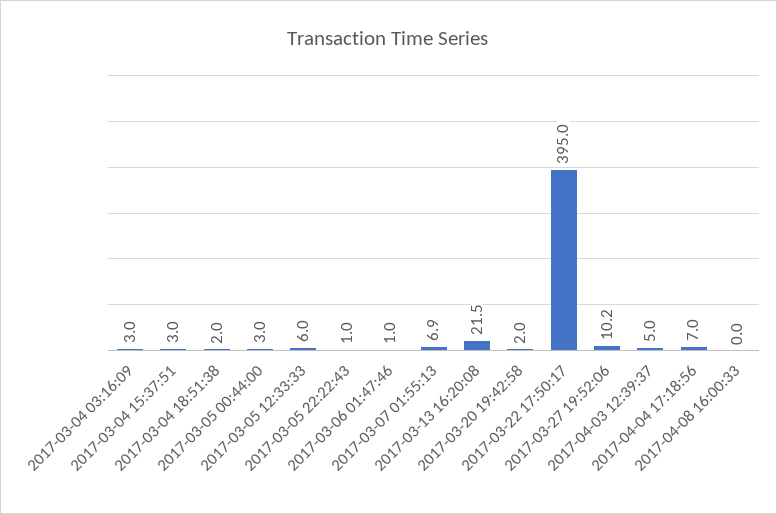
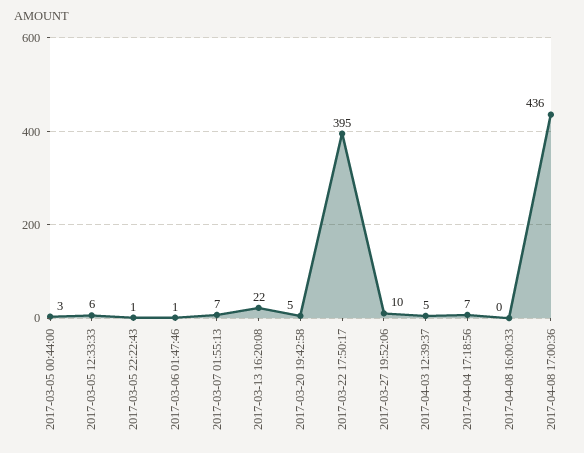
2017-03-04 03:16:09: 3 -> none
2017-03-04 15:37:51: 3 -> none
2017-03-04 18:51:38: 2 -> none
2017-03-20 19:42:58: 2 -> 5
2017-04-08 17:00:36: none -> 436

